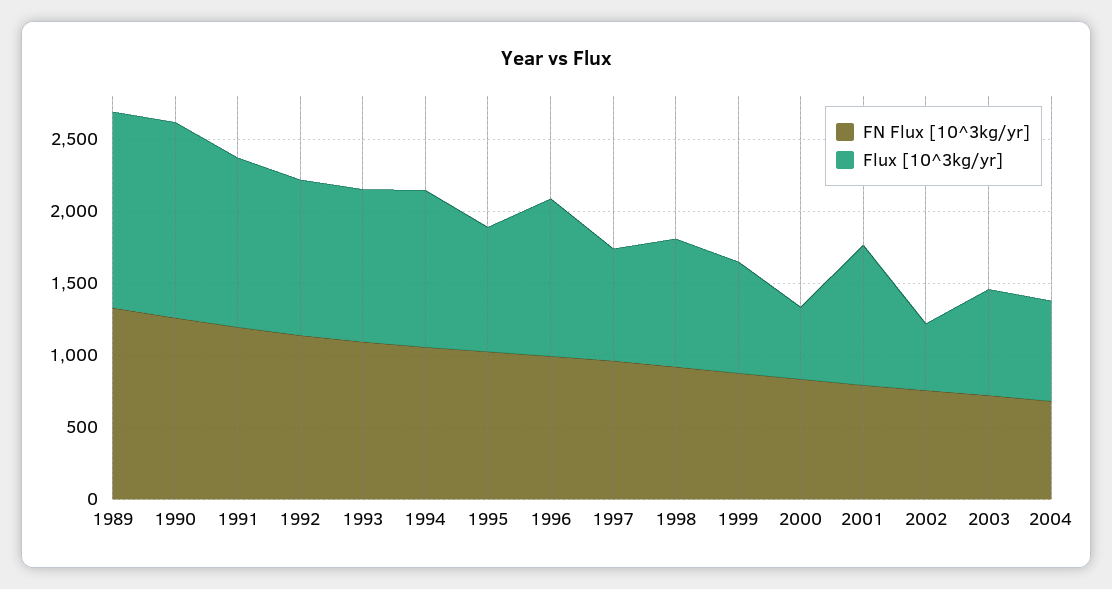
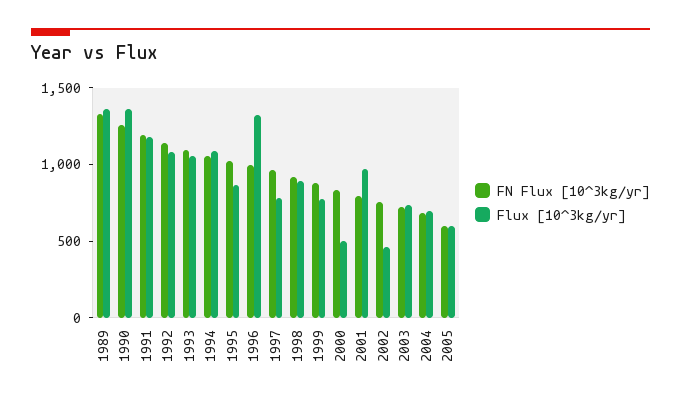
Flux [10^3kg/yr], 1996: 1100 -> 1300
FN Flux [10^3kg/yr], 2005: none -> 600
Flux [10^3kg/yr], 2005: none -> 600

